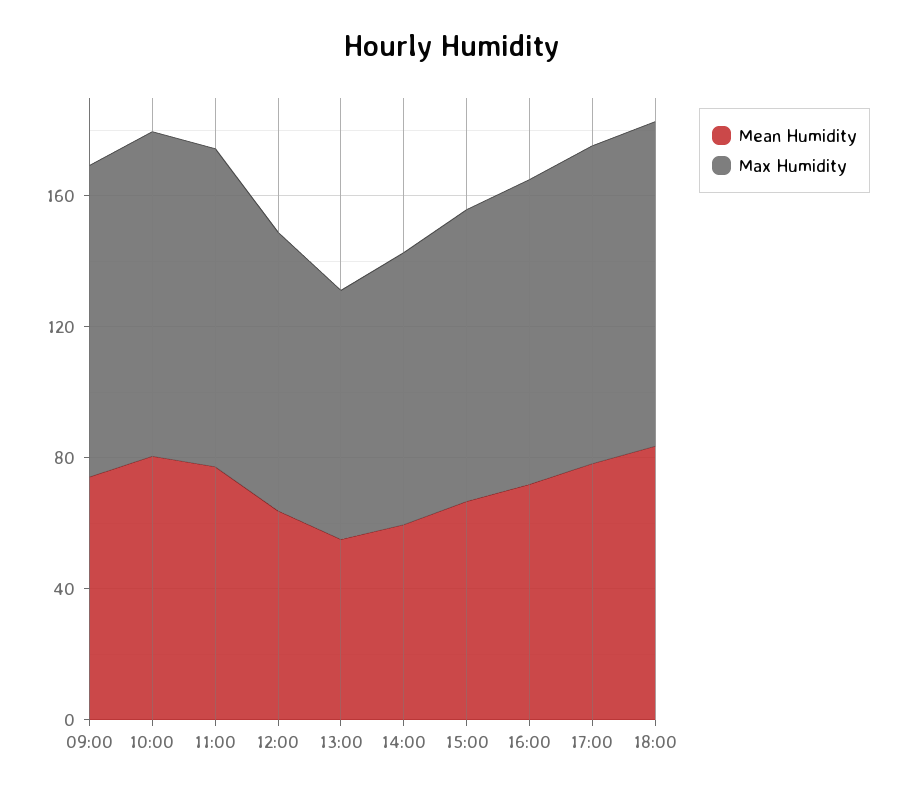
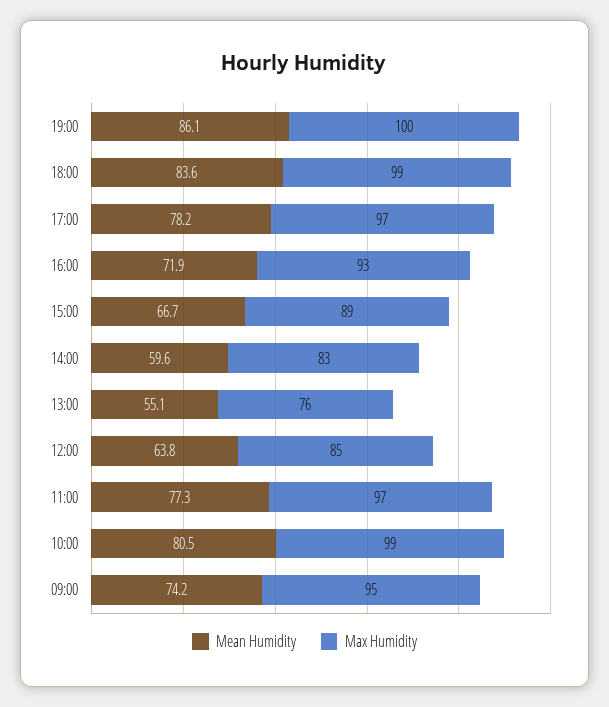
Mean Humidity, 19:00: none -> 86.1
Max Humidity, 19:00: none -> 100

